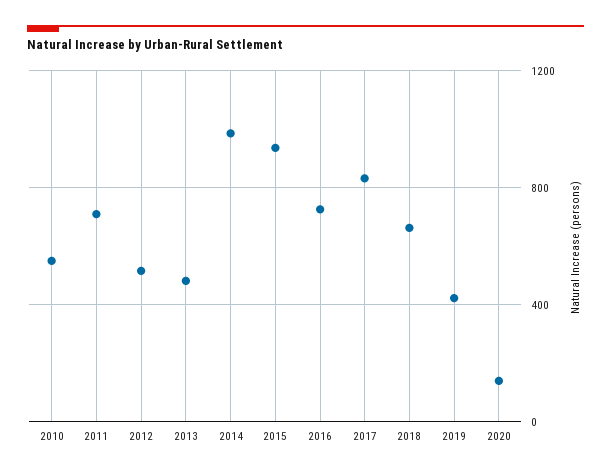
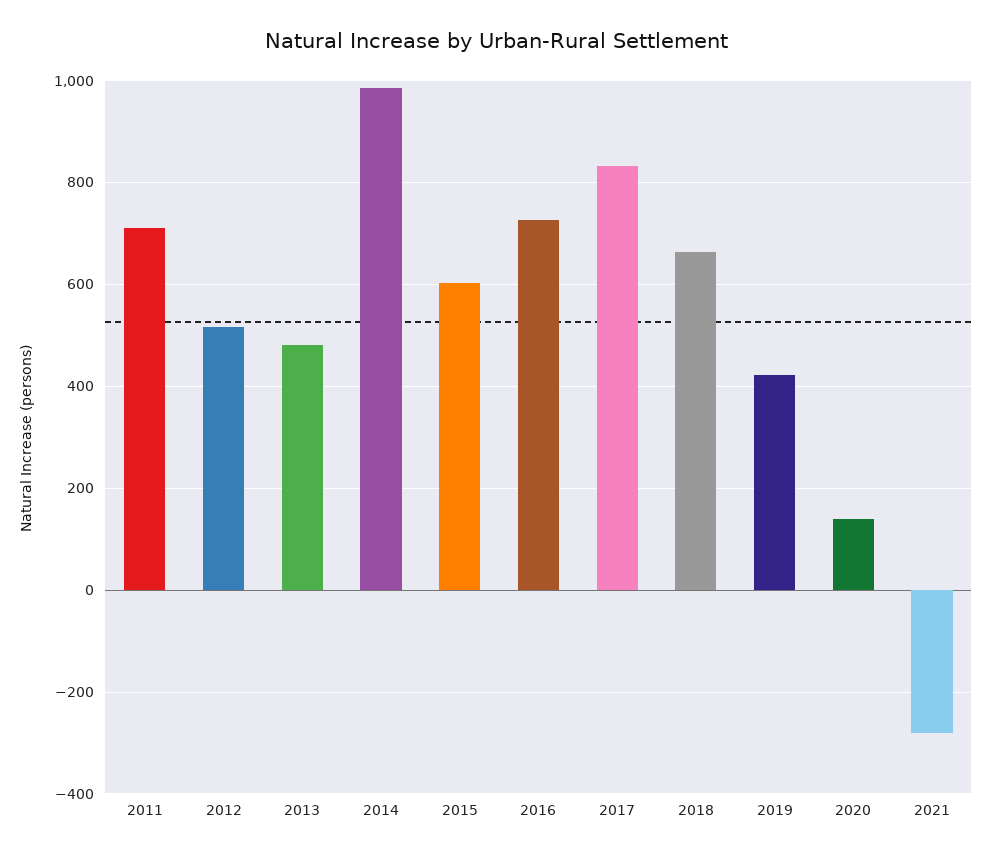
2010: 550 -> none
2015: 950 -> 600
2021: none -> -280

